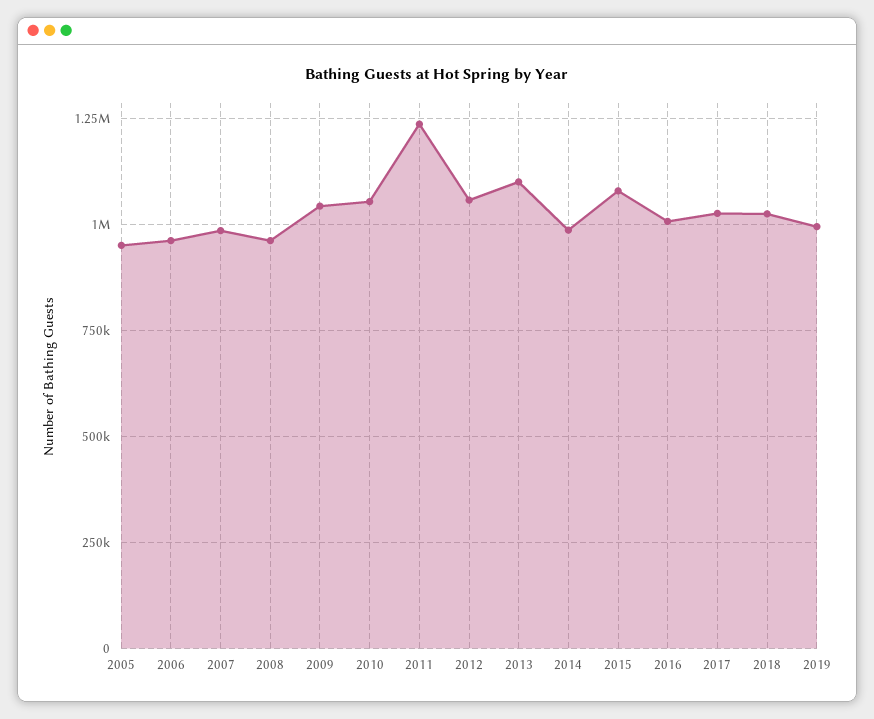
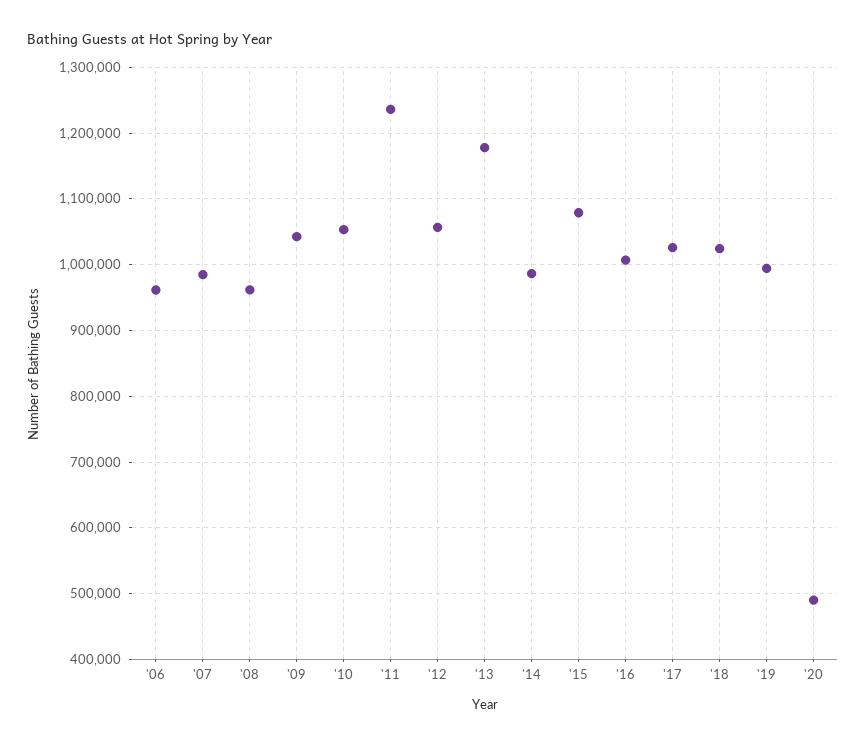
2005: 950000 -> none
2013: 1100000 -> 1180000
'20: none -> 490000

